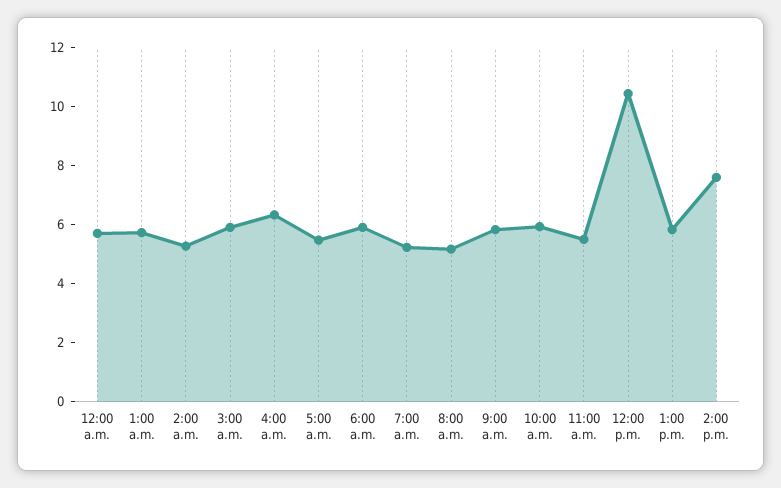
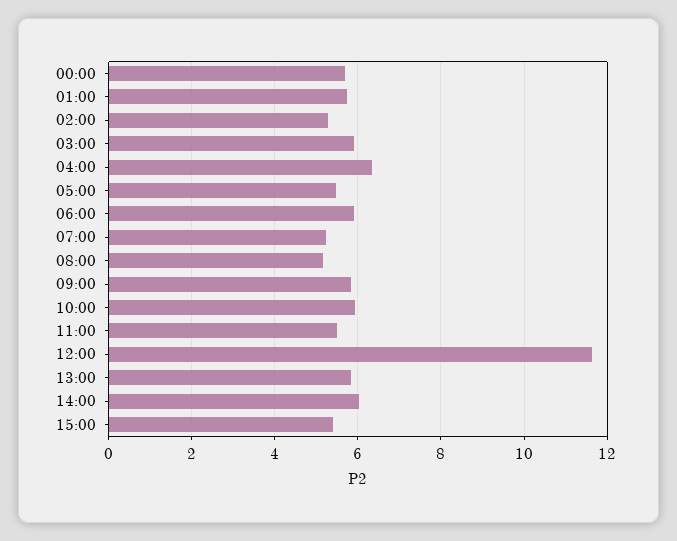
12:00 p.m.: 10.5 -> 11.6
2:00 p.m.: 7.5 -> 6
15:00: none -> 5.4

